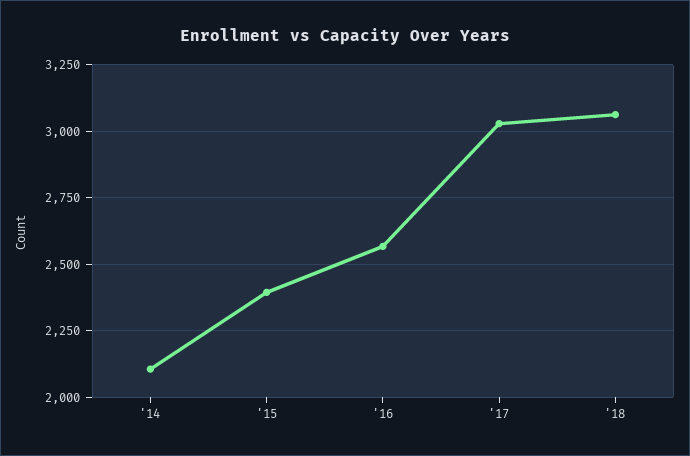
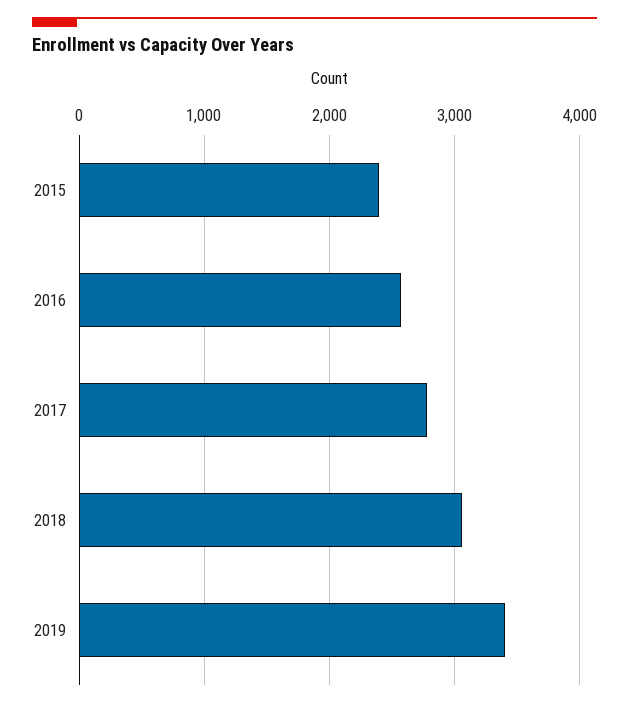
'14: 2100 -> none
'17: 3025 -> 2800
2019: none -> 3400

